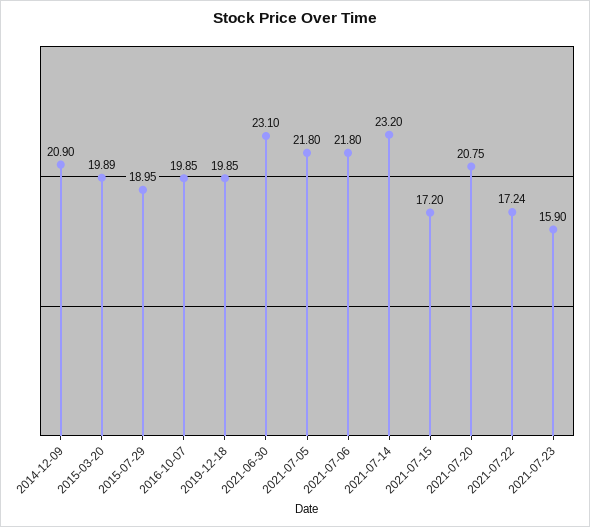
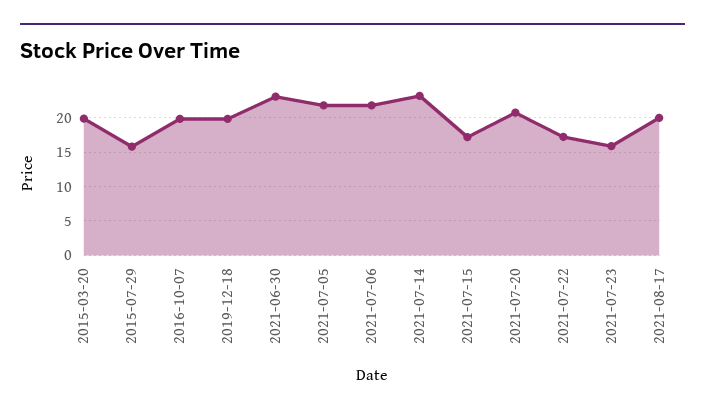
2014-12-09: 20.9 -> none
2015-07-29: 18.95 -> 16
2021-08-17: none -> 20

